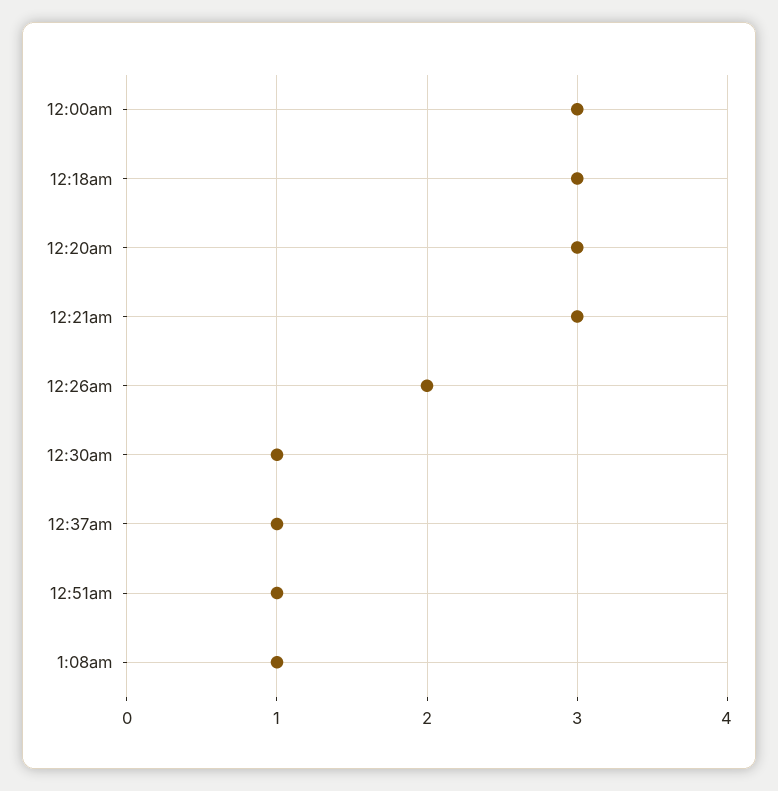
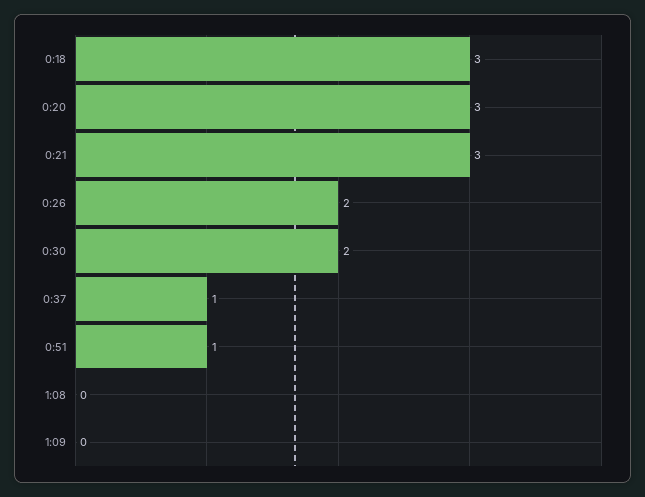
12:00am: 3 -> none
12:30am: 1 -> 2
1:08am: 1 -> 0
1:09: none -> 0

